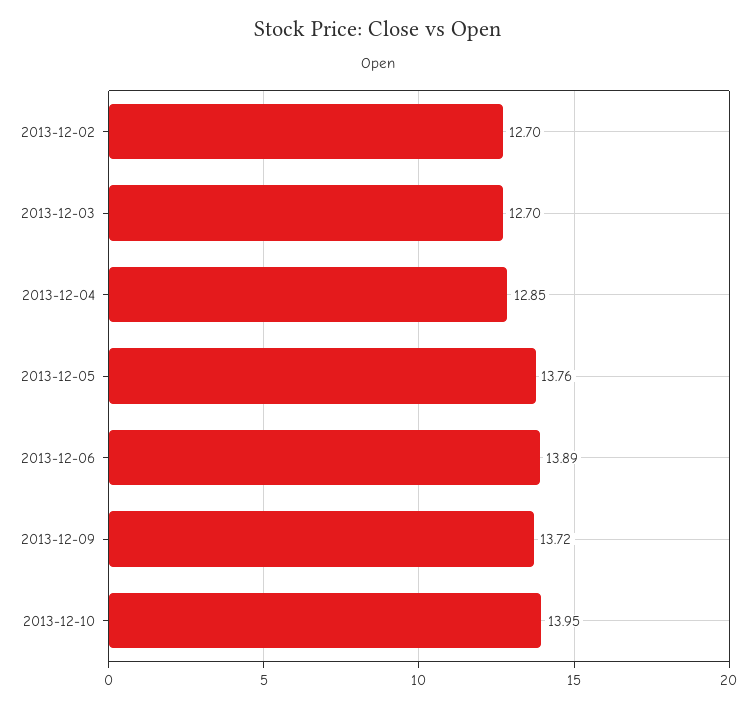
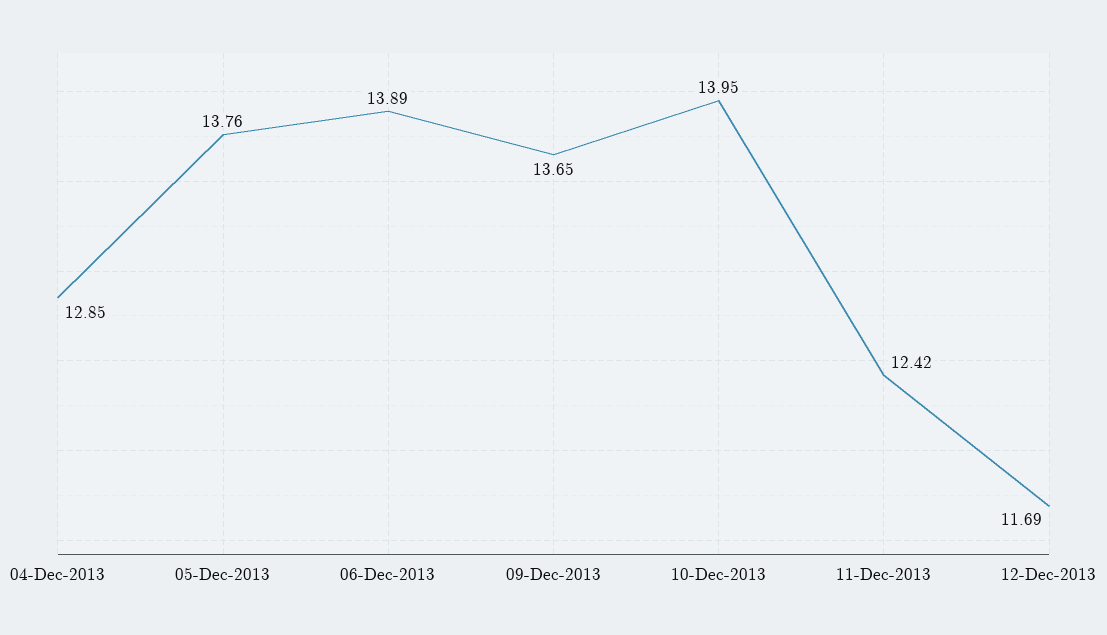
2013-12-02: 12.7 -> none
2013-12-03: 12.7 -> none
2013-12-09: 13.72 -> 13.65
11-Dec-2013: none -> 12.42
12-Dec-2013: none -> 11.69

